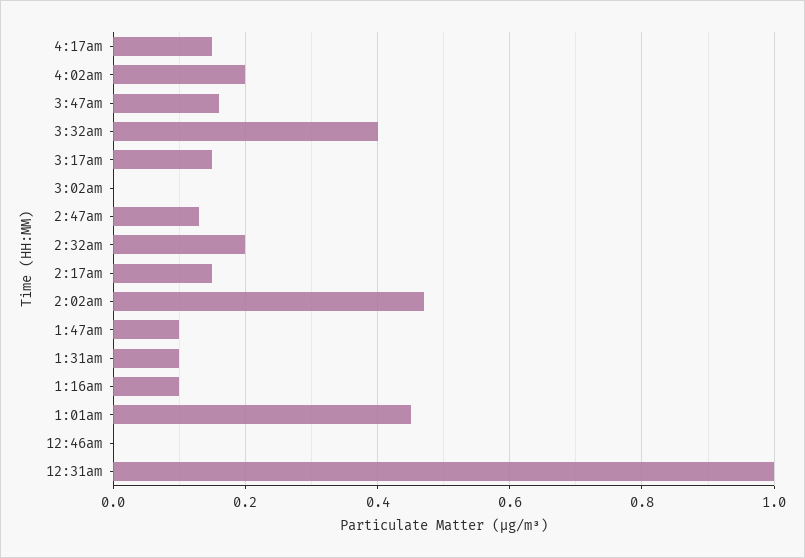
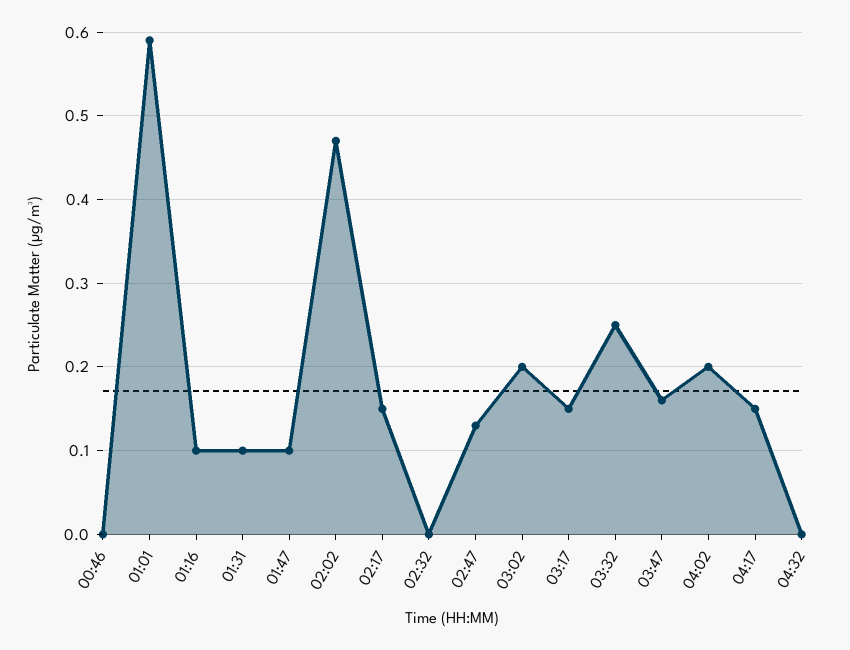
3:32am: 0.4 -> 0.25
3:02am: 0 -> 0.2
2:32am: 0.2 -> 0
1:01am: 0.45 -> 0.59
12:31am: 1 -> none
04:32: none -> 0

